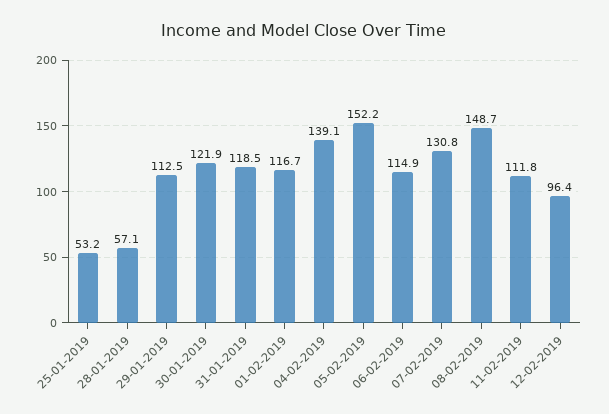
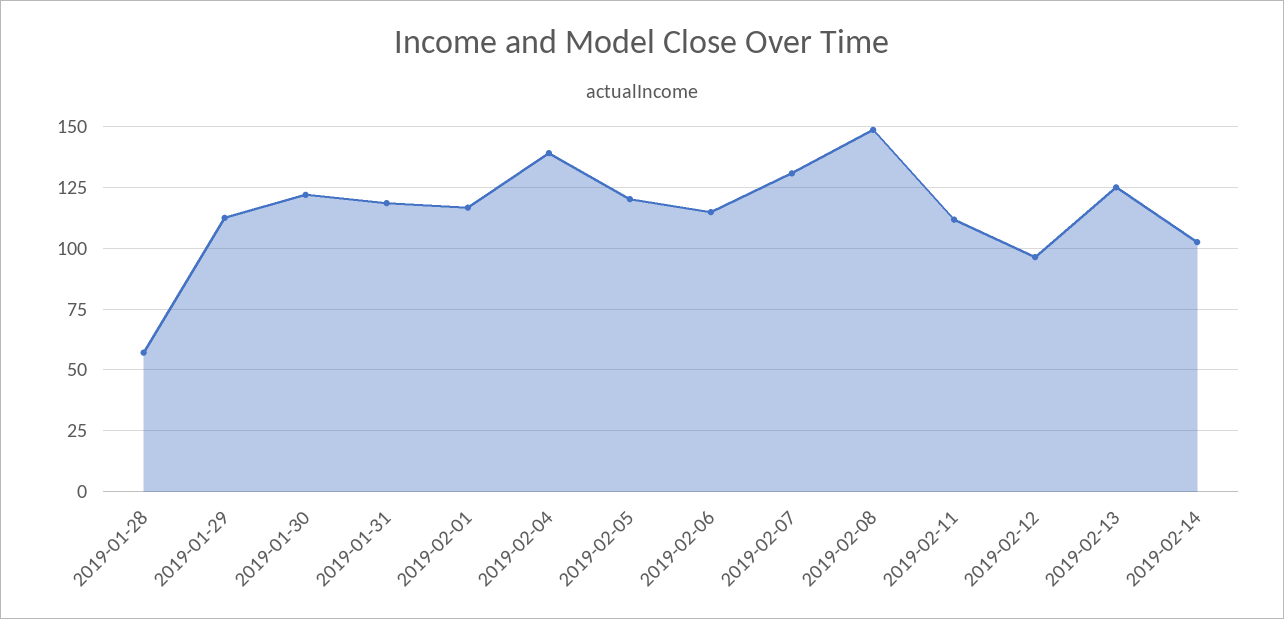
25-01-2019: 53.2 -> none
05-02-2019: 152.2 -> 120
2019-02-13: none -> 125
2019-02-14: none -> 102.5

